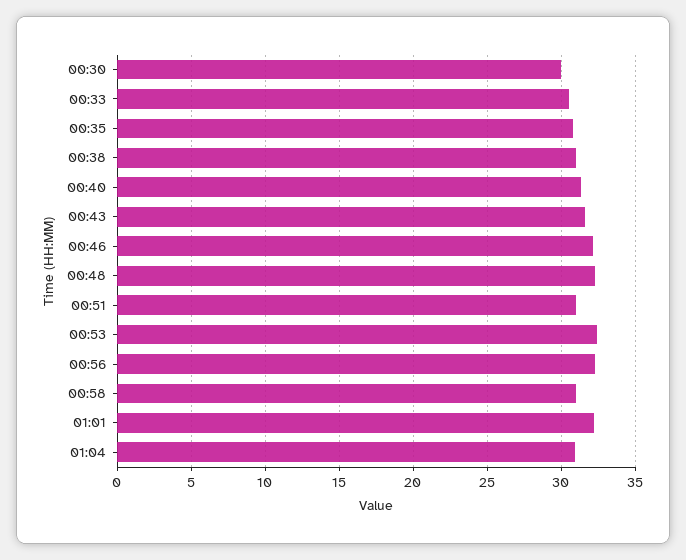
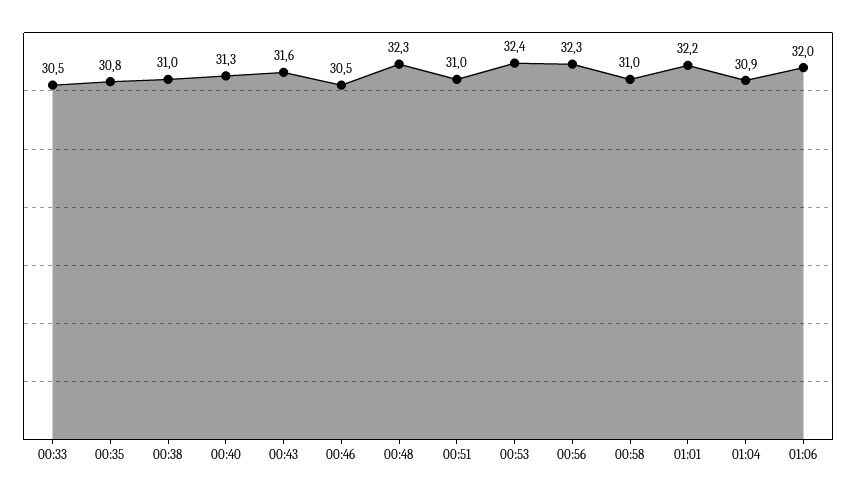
00:30: 30 -> none
00:46: 32 -> 30.5
01:06: none -> 32

